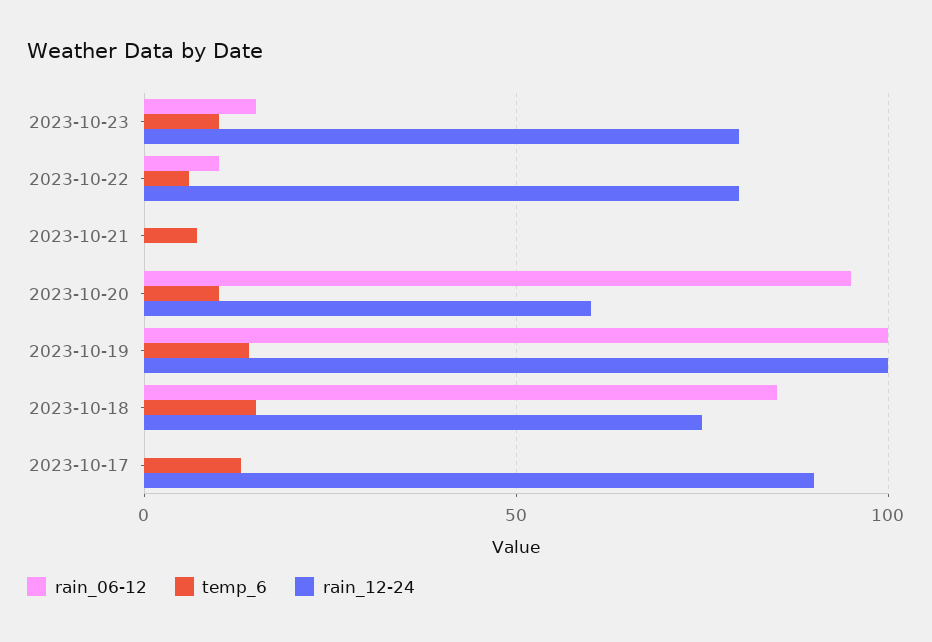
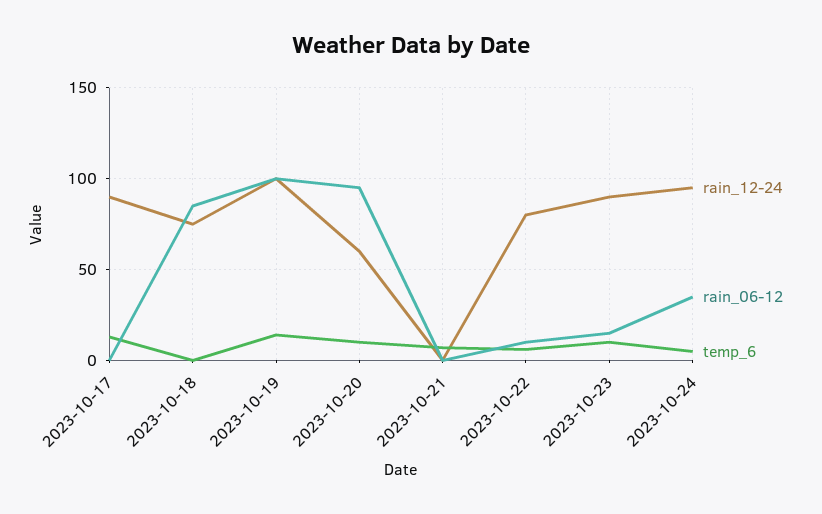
rain_12-24, 2023-10-23: 80 -> 90
temp_6, 2023-10-18: 15 -> 0
rain_12-24, 2023-10-24: none -> 95
rain_06-12, 2023-10-24: none -> 35
temp_6, 2023-10-24: none -> 5

